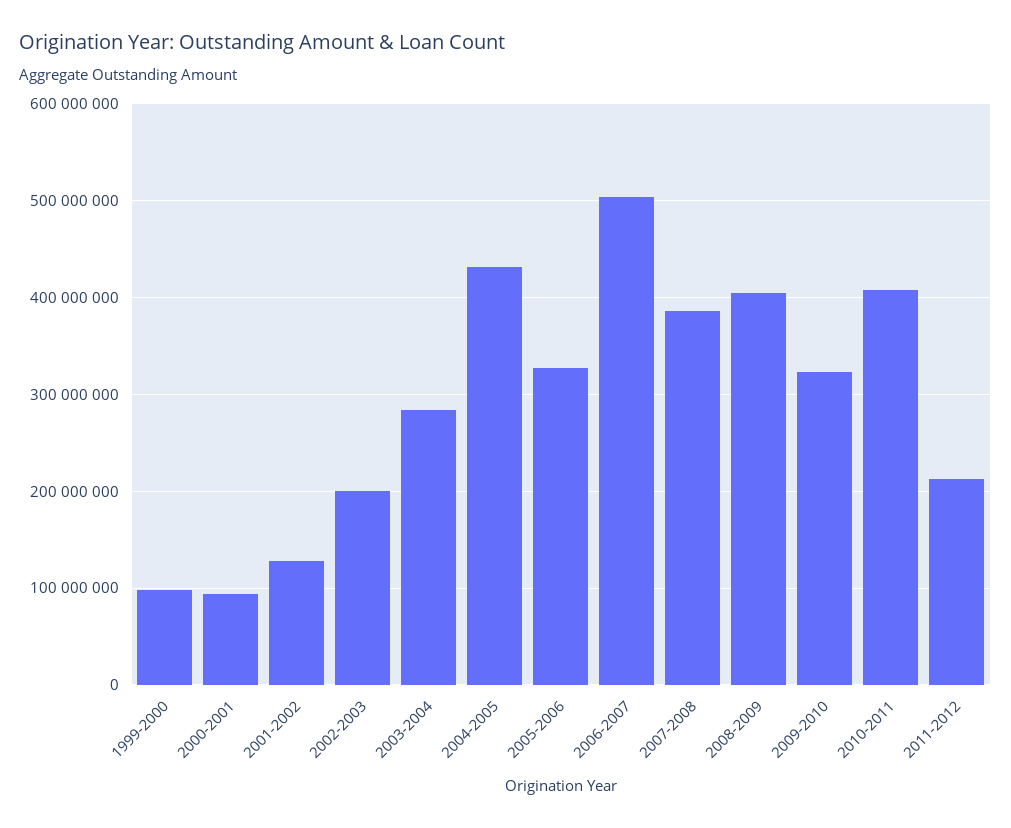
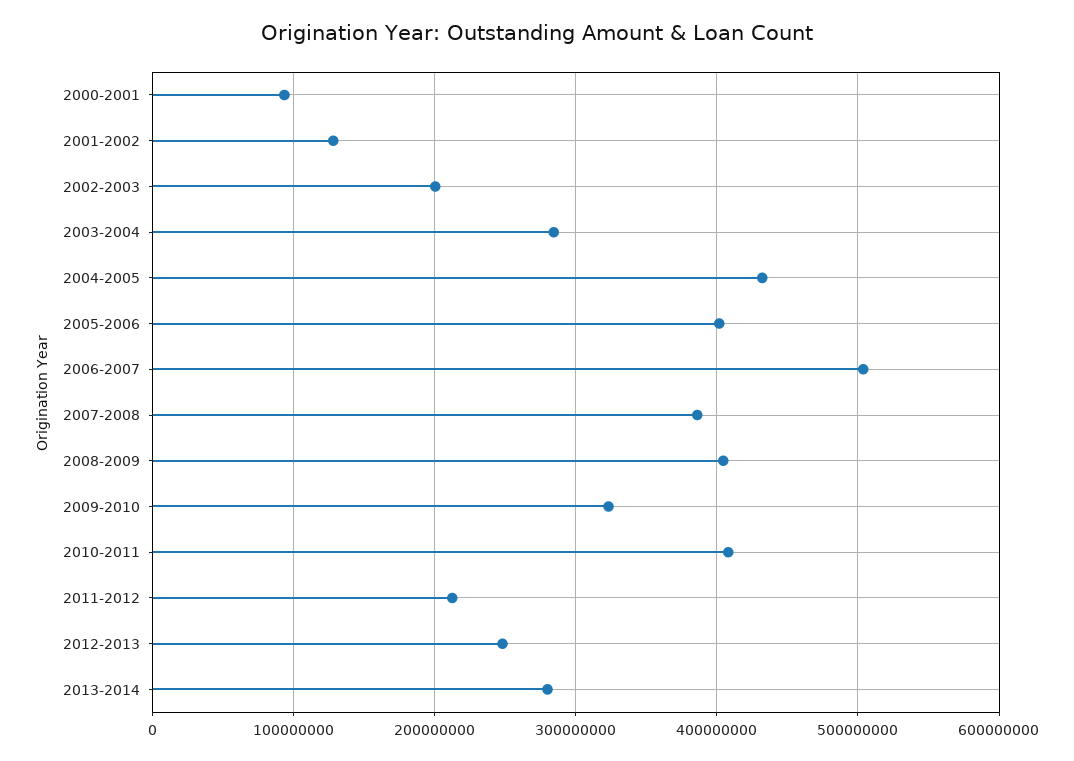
1999-2000: 100000000 -> none
2005-2006: 330000000 -> 400000000
2012-2013: none -> 250000000
2013-2014: none -> 280000000

